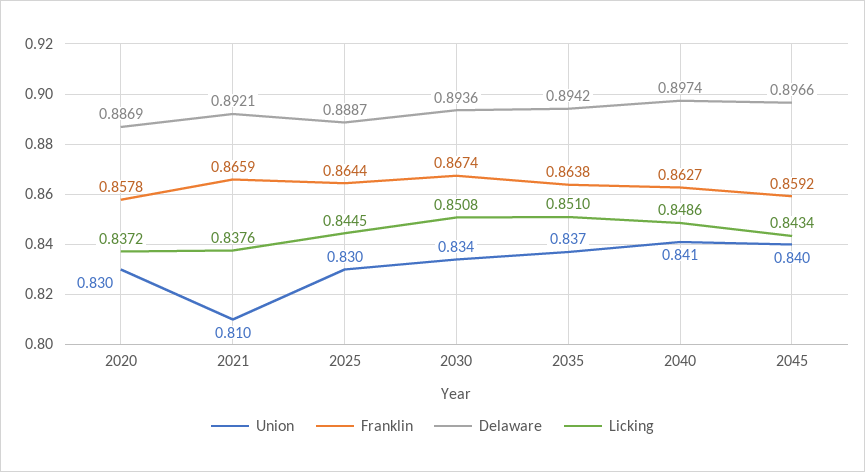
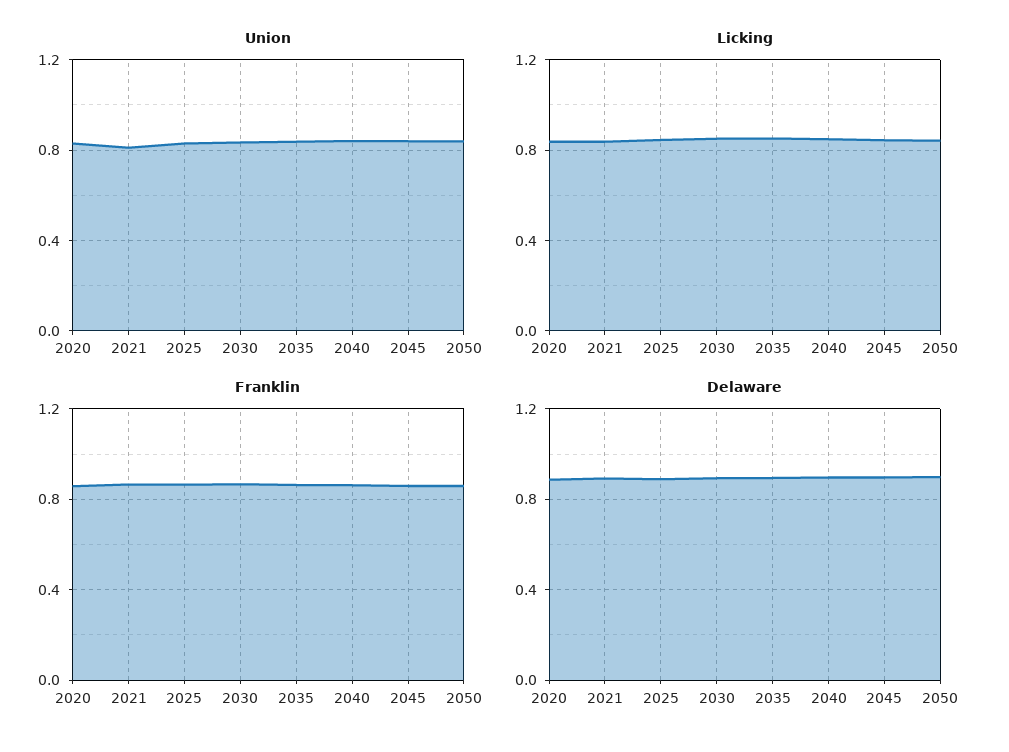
Union, 2050: none -> 0.85
Licking, 2050: none -> 0.85
Franklin, 2050: none -> 0.85
Delaware, 2050: none -> 0.9

